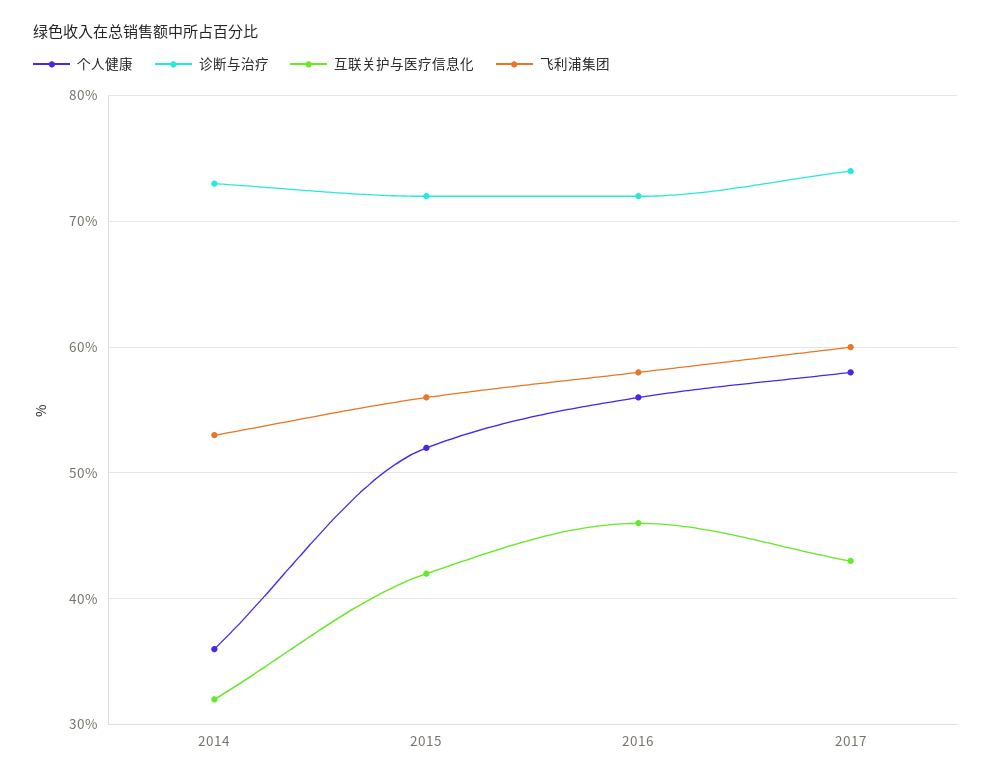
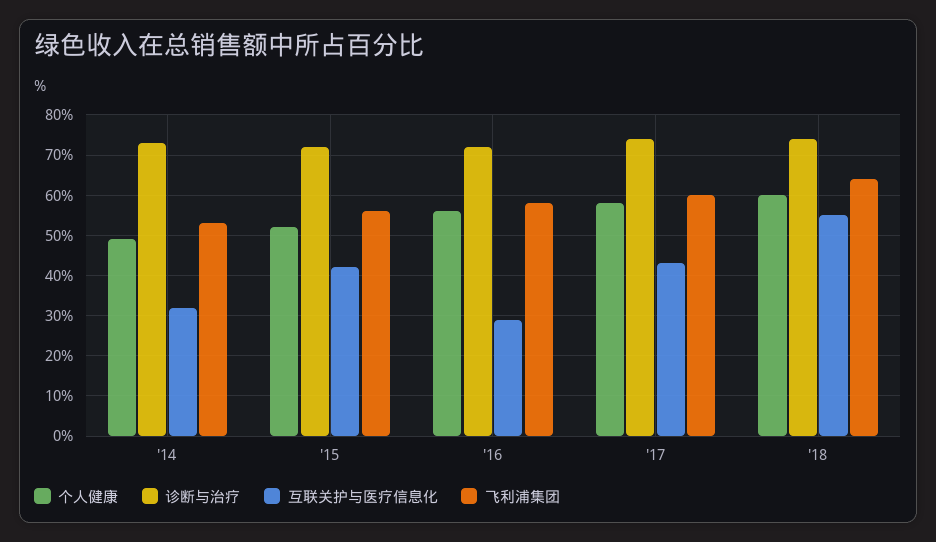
个人健康, 2014: 36 -> 50
互联关护与医疗信息化, 2016: 46 -> 30
个人健康, '18: none -> 60
诊断与治疗, '18: none -> 75
互联关护与医疗信息化, '18: none -> 55
飞利浦集团, '18: none -> 65

